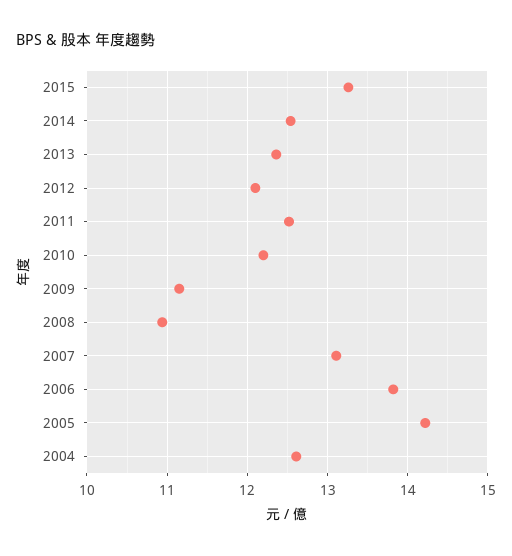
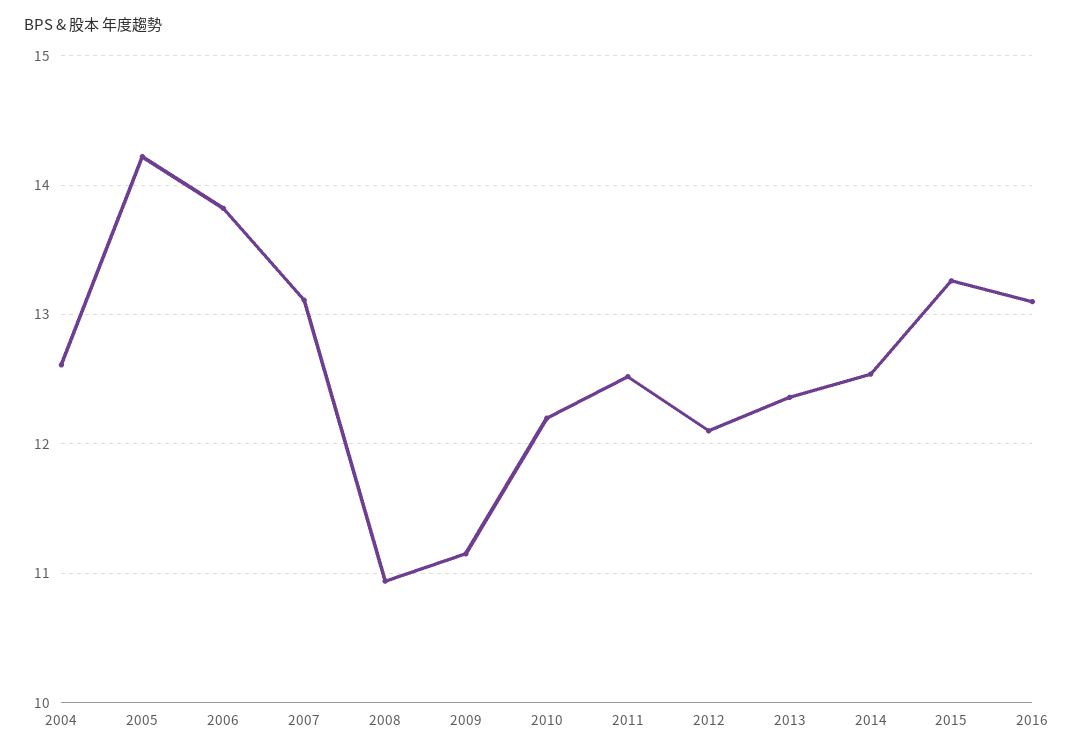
2016: none -> 13.1

